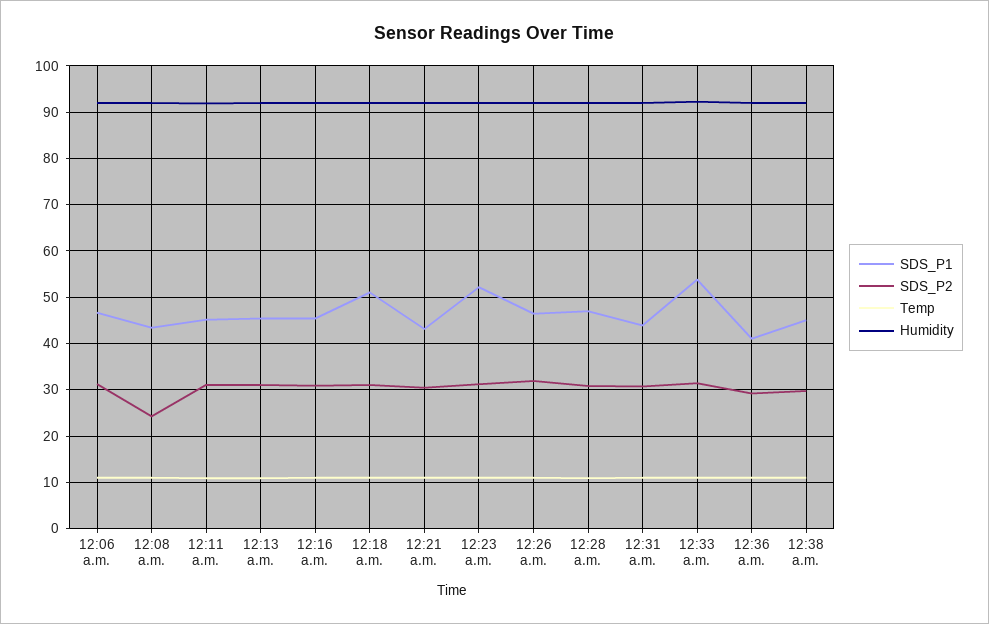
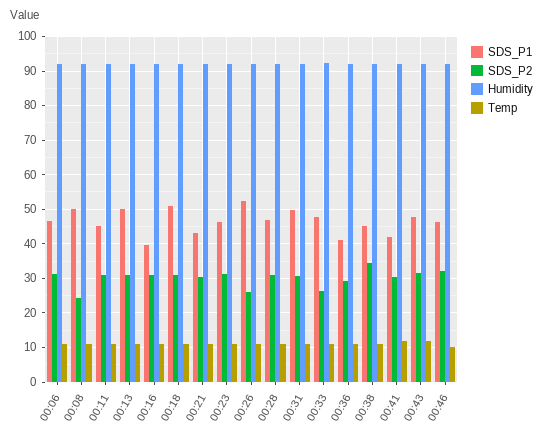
SDS_P1, 12:08 a.m.: 44 -> 50
SDS_P1, 12:13 a.m.: 46 -> 50
SDS_P1, 12:16 a.m.: 46 -> 40
SDS_P1, 12:23 a.m.: 52 -> 46
SDS_P1, 12:26 a.m.: 46 -> 52
SDS_P2, 12:26 a.m.: 32 -> 26
SDS_P1, 12:31 a.m.: 44 -> 50
SDS_P1, 12:33 a.m.: 54 -> 48
SDS_P2, 12:33 a.m.: 32 -> 26
SDS_P2, 12:38 a.m.: 30 -> 34
SDS_P1, 00:41: none -> 42
SDS_P2, 00:41: none -> 30
Humidity, 00:41: none -> 92
Temp, 00:41: none -> 12
SDS_P1, 00:43: none -> 48
SDS_P2, 00:43: none -> 32
Humidity, 00:43: none -> 92
Temp, 00:43: none -> 12
SDS_P1, 00:46: none -> 46
SDS_P2, 00:46: none -> 32
Humidity, 00:46: none -> 92
Temp, 00:46: none -> 10

